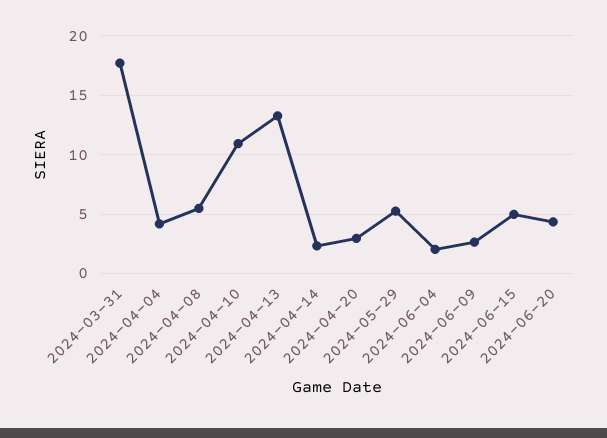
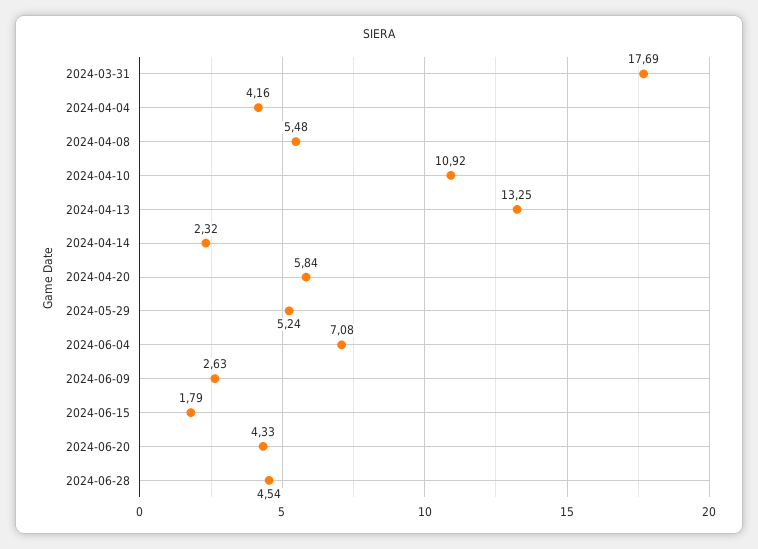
2024-04-20: 3 -> 5.84
2024-06-04: 2 -> 7.08
2024-06-15: 5 -> 1.79
2024-06-28: none -> 4.54

